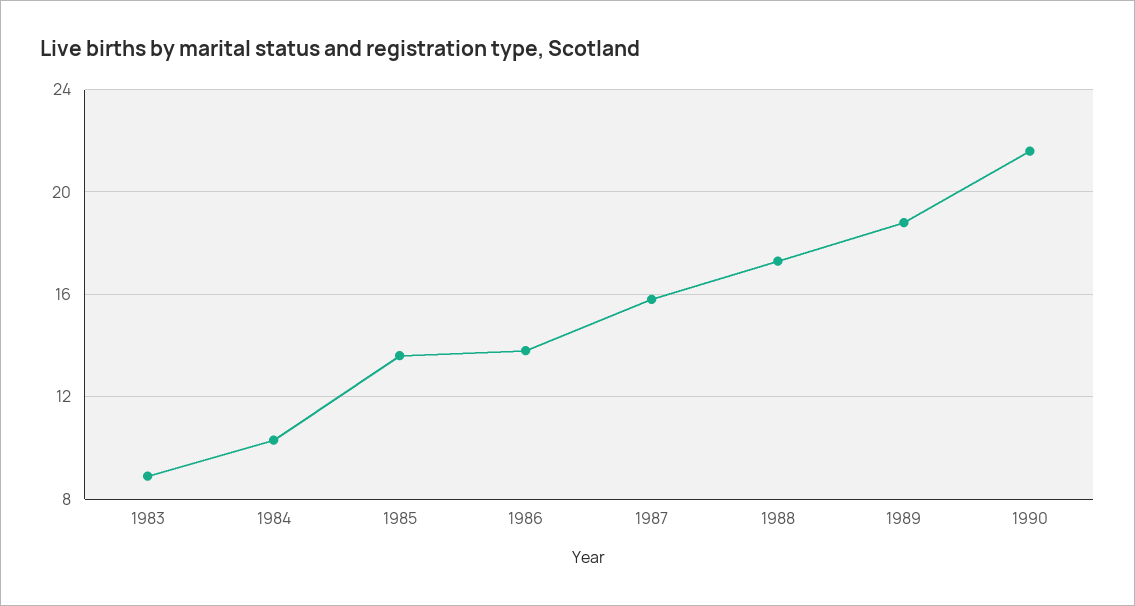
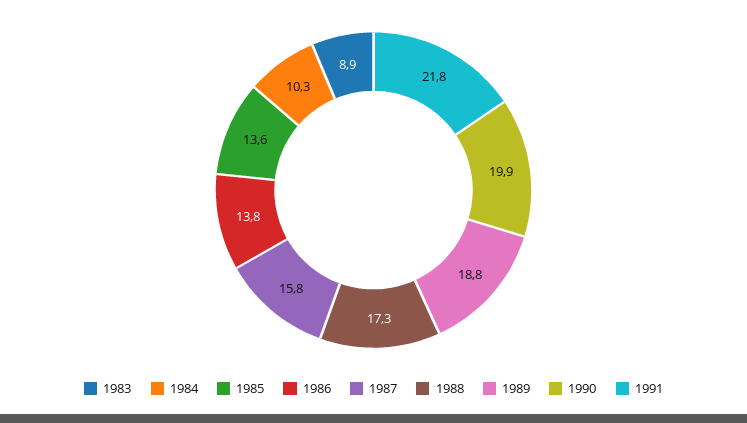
1990: 21.5 -> 19.9
1991: none -> 21.8

